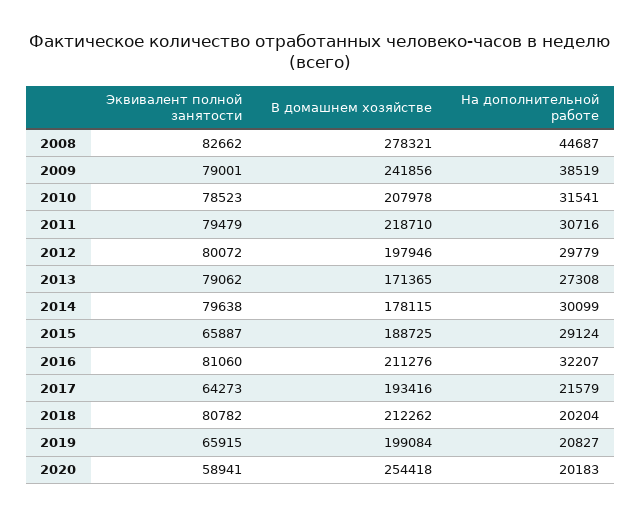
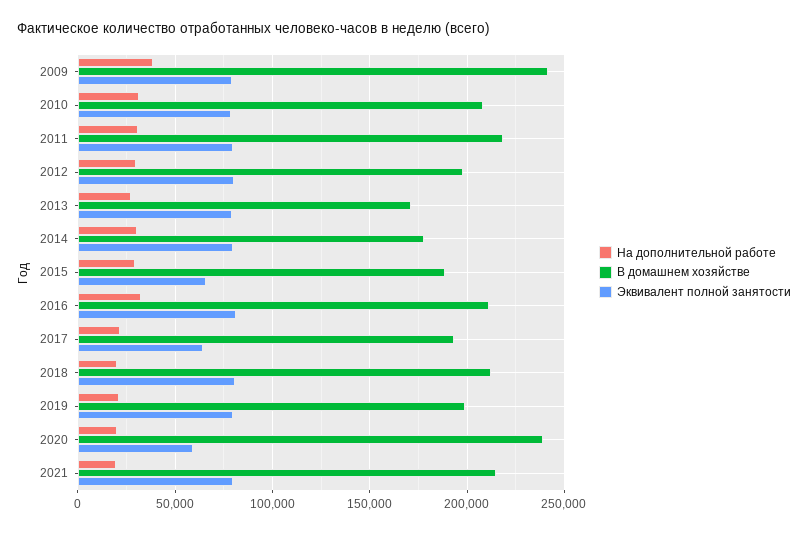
Эквивалент полной занятости, 2008: 82662 -> none
В домашнем хозяйстве, 2008: 278321 -> none
На дополнительной работе, 2008: 44687 -> none
Эквивалент полной занятости, 2019: 65915 -> 80000
В домашнем хозяйстве, 2020: 254418 -> 240000
На дополнительной работе, 2021: none -> 20000
В домашнем хозяйстве, 2021: none -> 215000
Эквивалент полной занятости, 2021: none -> 80000

